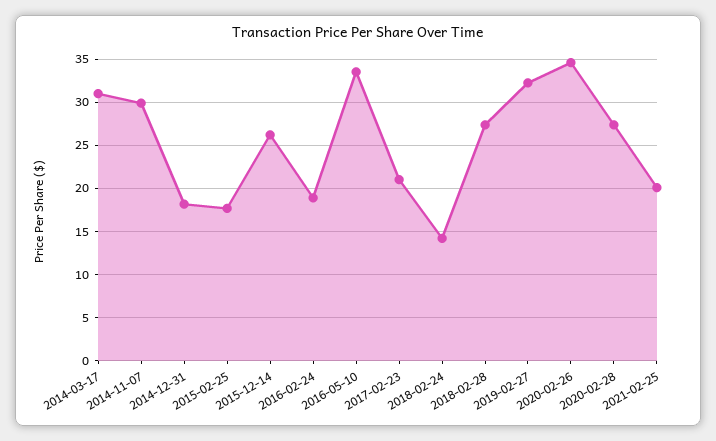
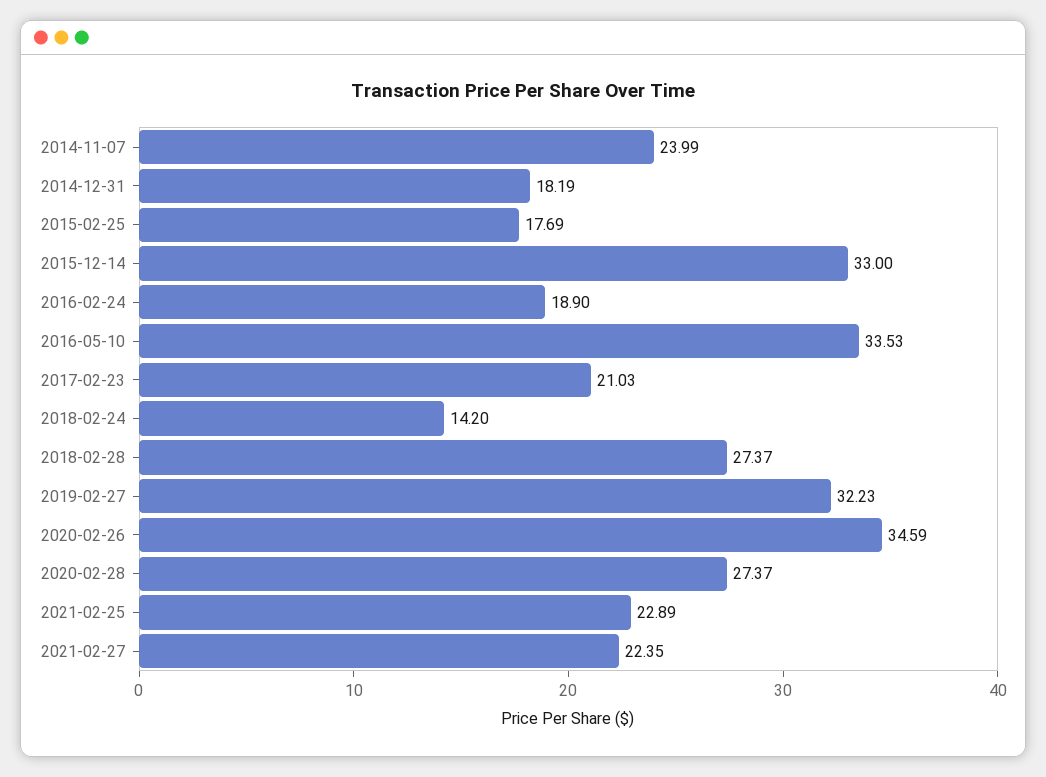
2014-03-17: 31 -> none
2014-11-07: 30 -> 23.99
2015-12-14: 26 -> 33
2021-02-25: 20 -> 22.89
2021-02-27: none -> 22.35

